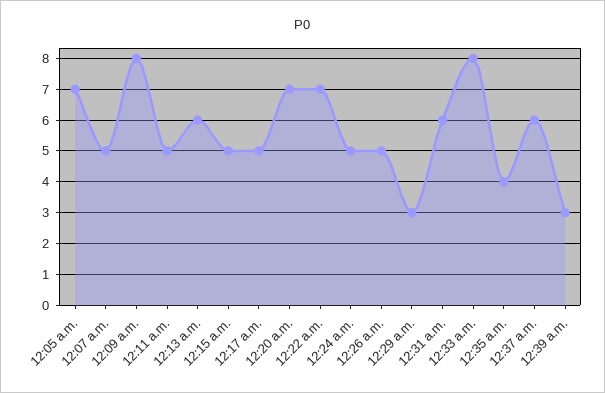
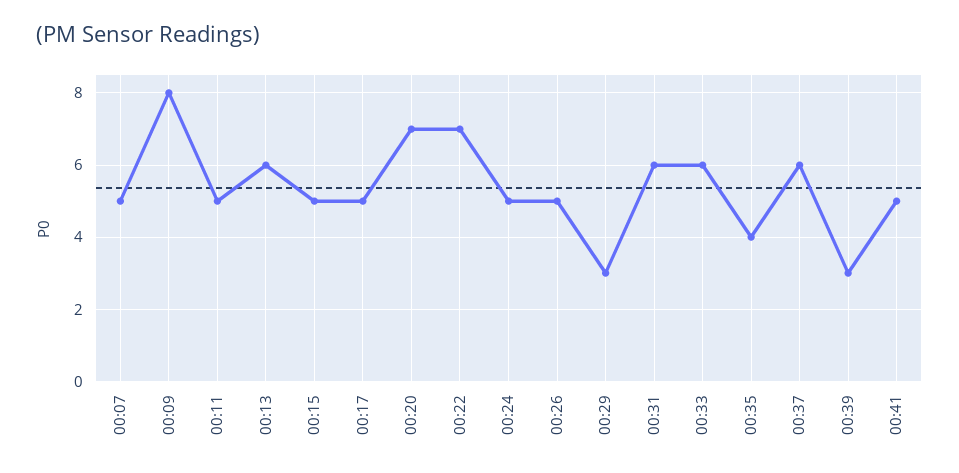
12:05 a.m.: 7 -> none
12:33 a.m.: 8 -> 6
00:41: none -> 5

